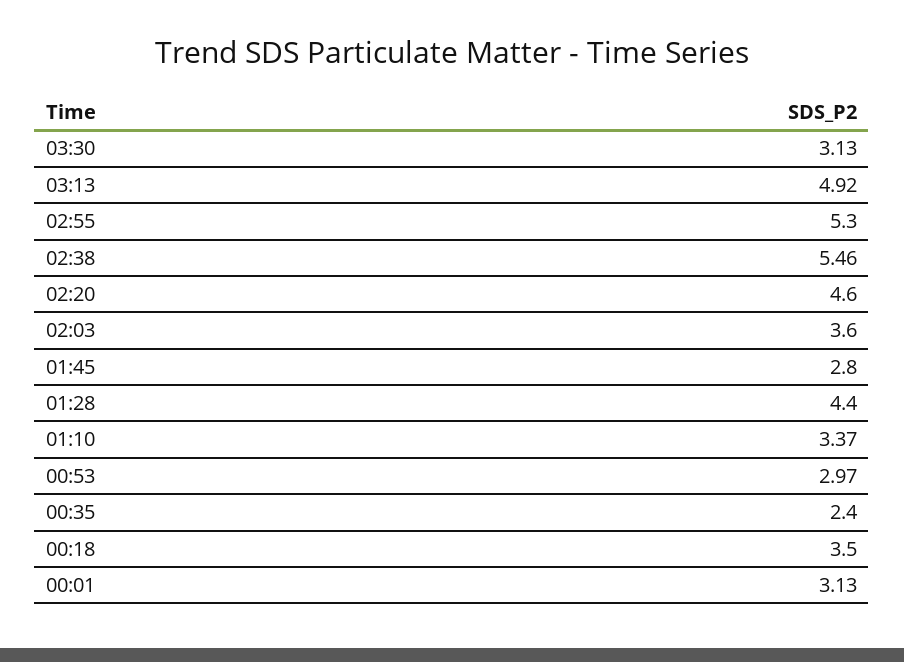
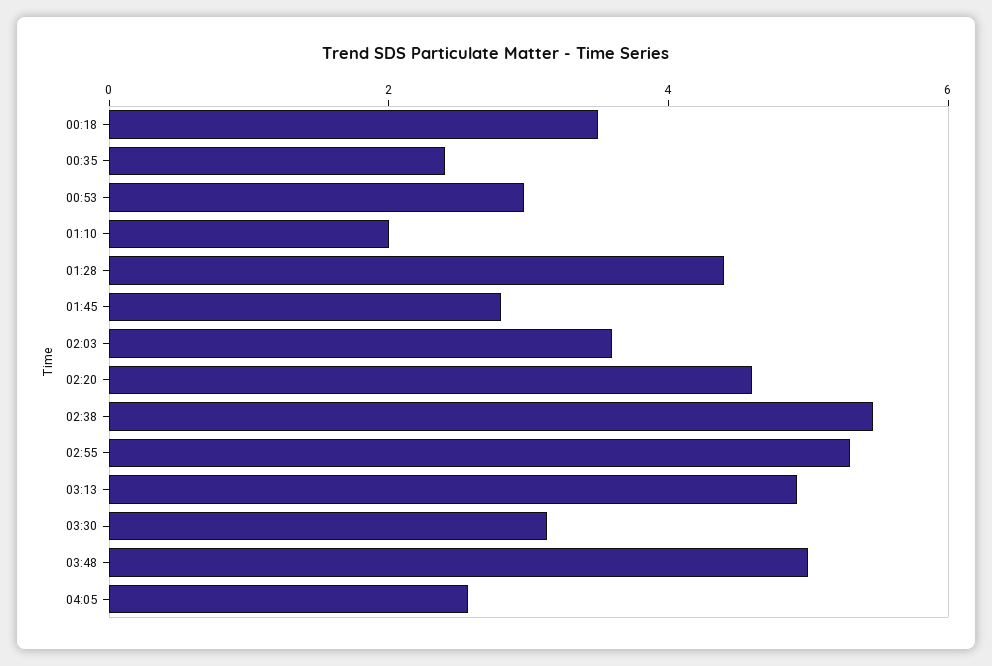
01:10: 3.37 -> 2
00:01: 3.13 -> none
03:48: none -> 5
04:05: none -> 2.5

